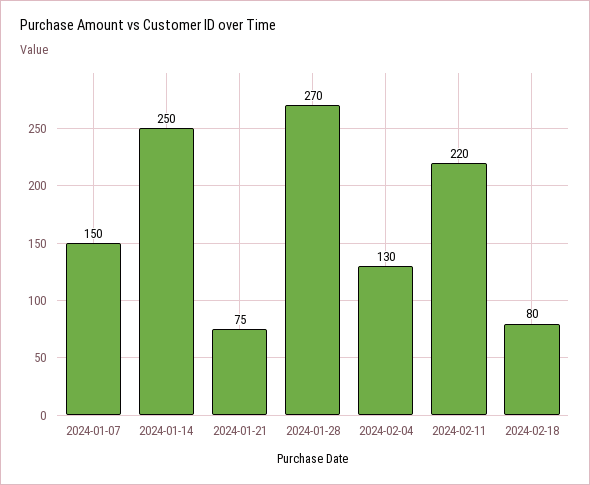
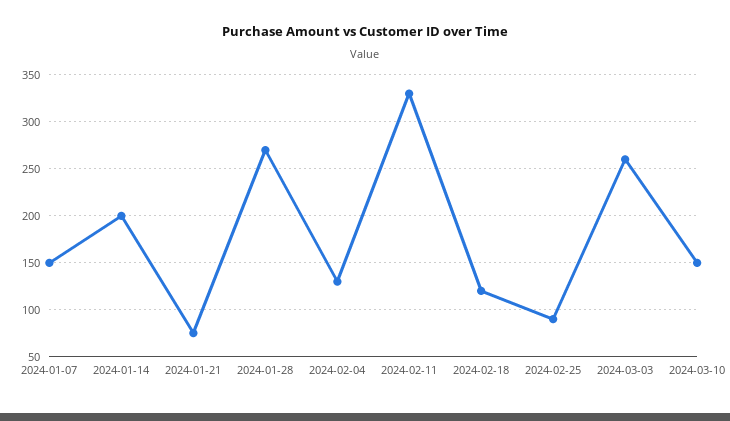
2024-01-14: 250 -> 200
2024-02-11: 220 -> 330
2024-02-18: 80 -> 120
2024-02-25: none -> 90
2024-03-03: none -> 260
2024-03-10: none -> 150

